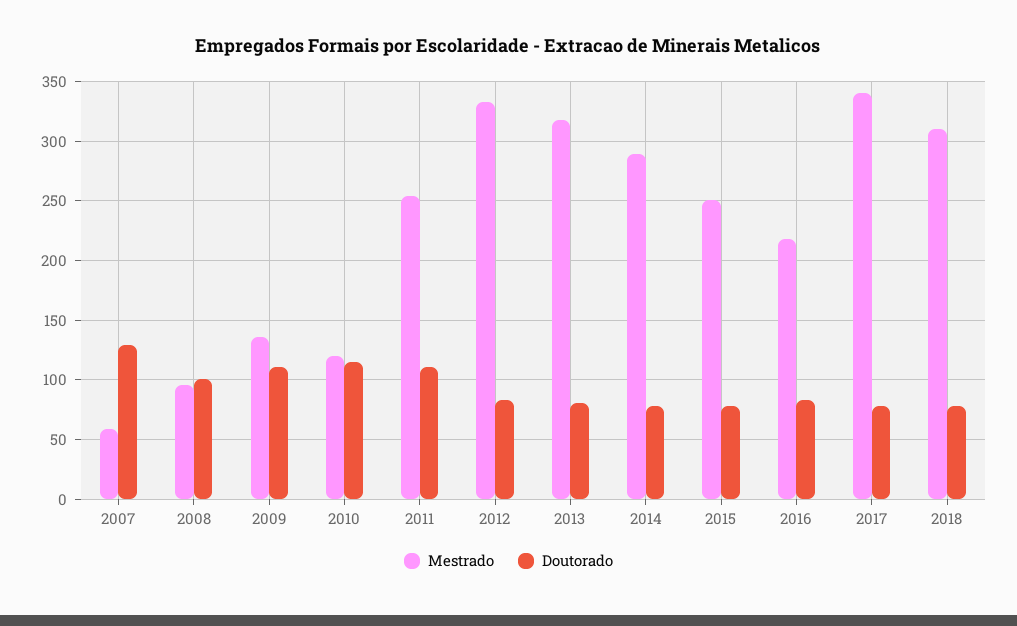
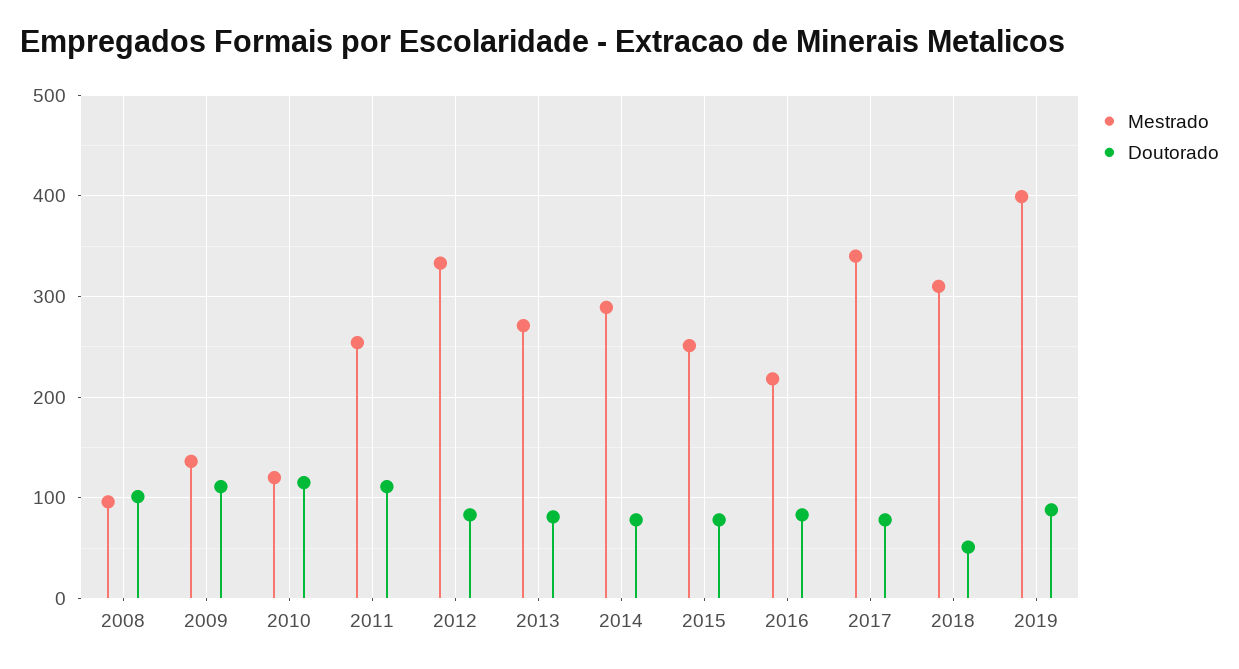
Mestrado, 2007: 60 -> none
Doutorado, 2007: 130 -> none
Mestrado, 2013: 320 -> 270
Doutorado, 2018: 80 -> 50
Mestrado, 2019: none -> 400
Doutorado, 2019: none -> 90

